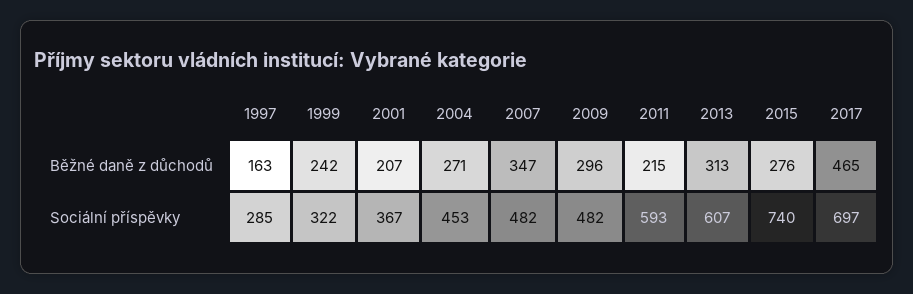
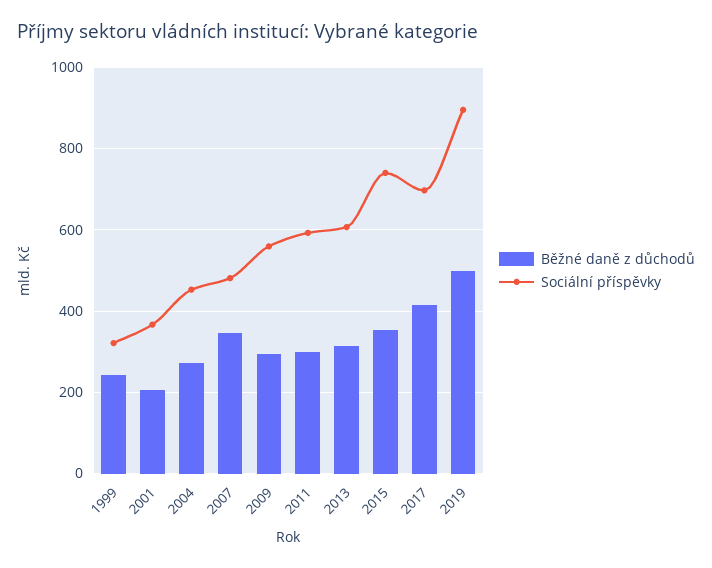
Běžné daně z důchodů, 1997: 163 -> none
Běžné daně z důchodů, 2011: 215 -> 300
Běžné daně z důchodů, 2015: 276 -> 360
Běžné daně z důchodů, 2017: 465 -> 420
Sociální příspěvky, 1997: 285 -> none
Sociální příspěvky, 2009: 482 -> 560
Běžné daně z důchodů, 2019: none -> 500
Sociální příspěvky, 2019: none -> 900

